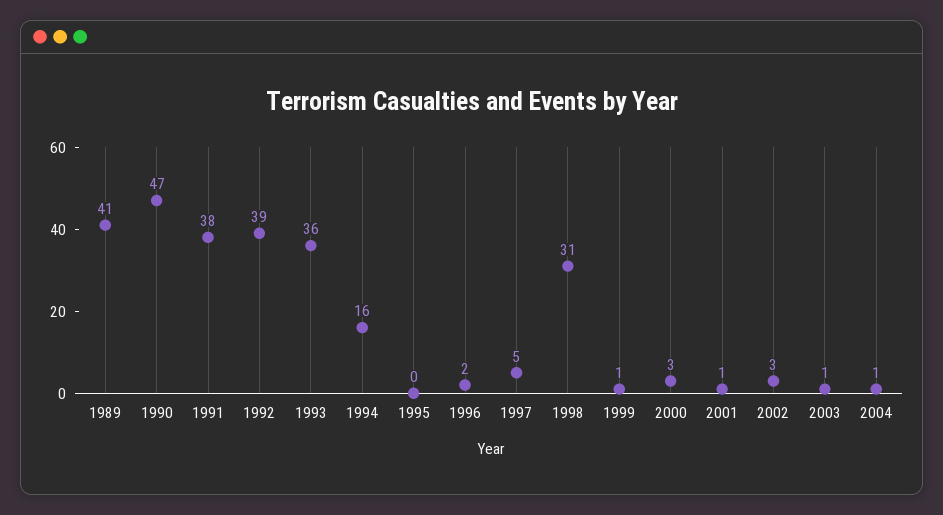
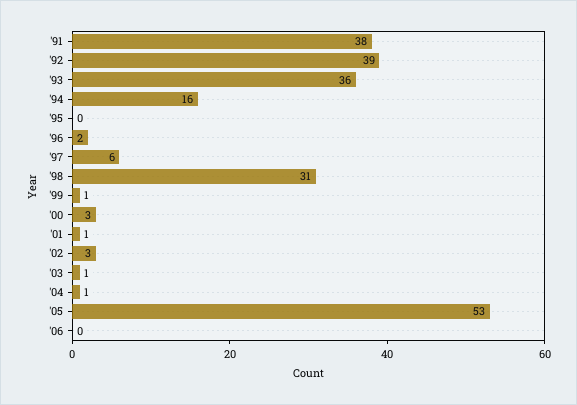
1989: 41 -> none
1990: 47 -> none
1997: 5 -> 6
'05: none -> 53
'06: none -> 0

